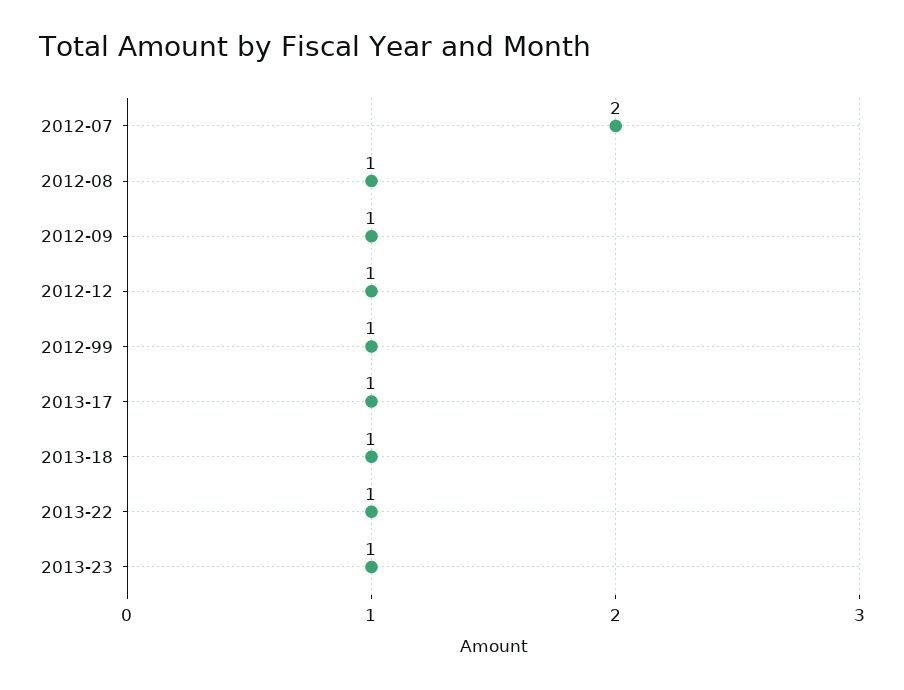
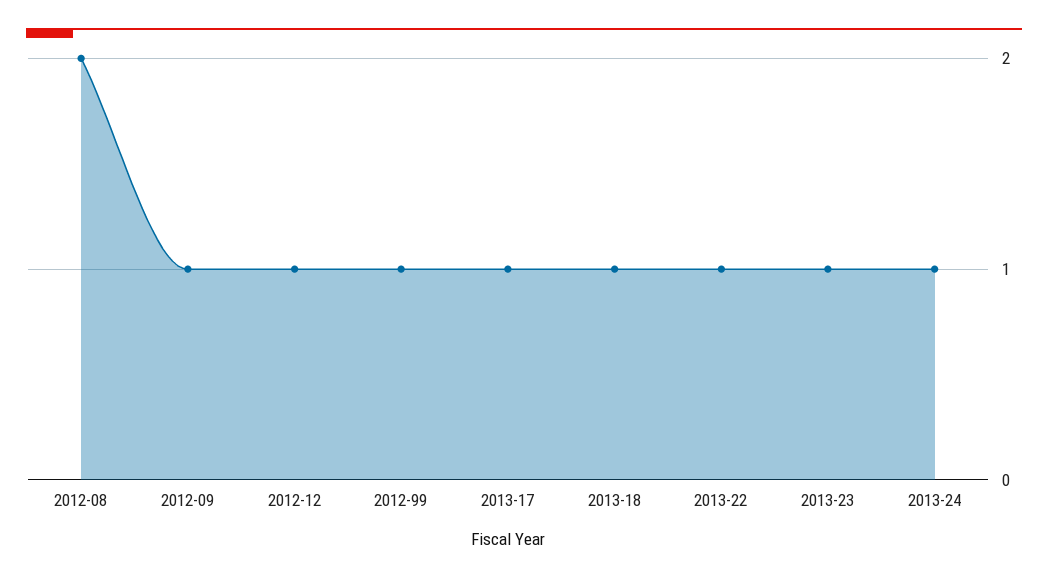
2012-07: 2 -> none
2012-08: 1 -> 2
2013-24: none -> 1

